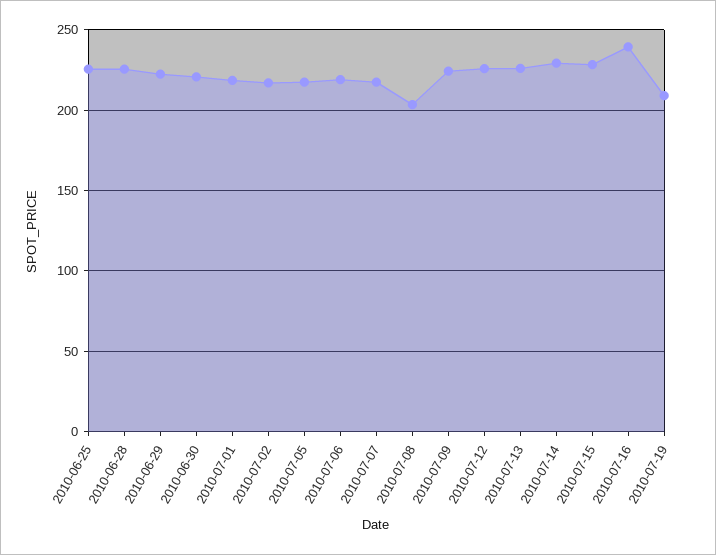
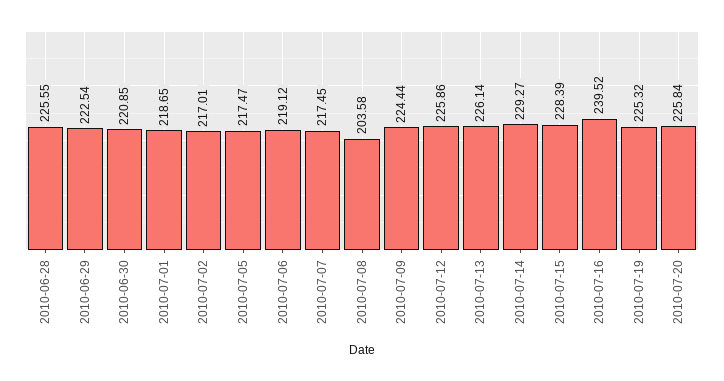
2010-06-25: 225 -> none
2010-07-19: 210 -> 225.32
2010-07-20: none -> 225.84

